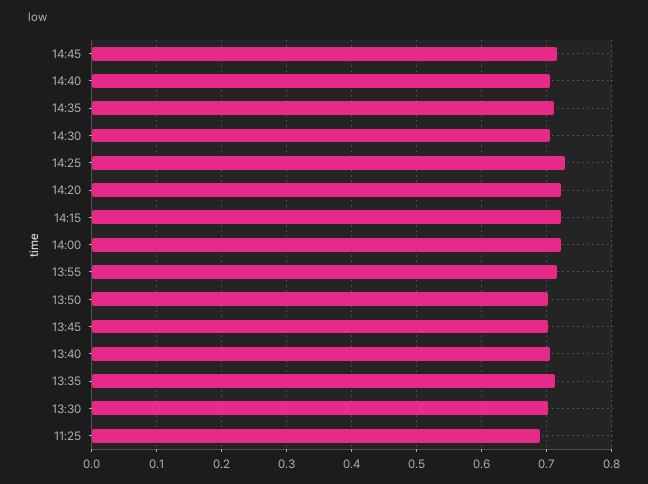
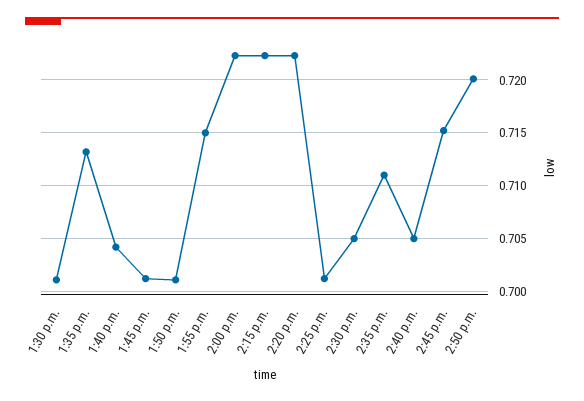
14:25: 0.73 -> 0.701
11:25: 0.69 -> none
2:50 p.m.: none -> 0.72

